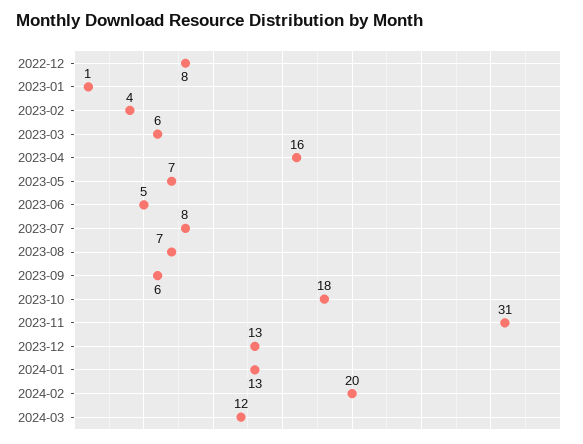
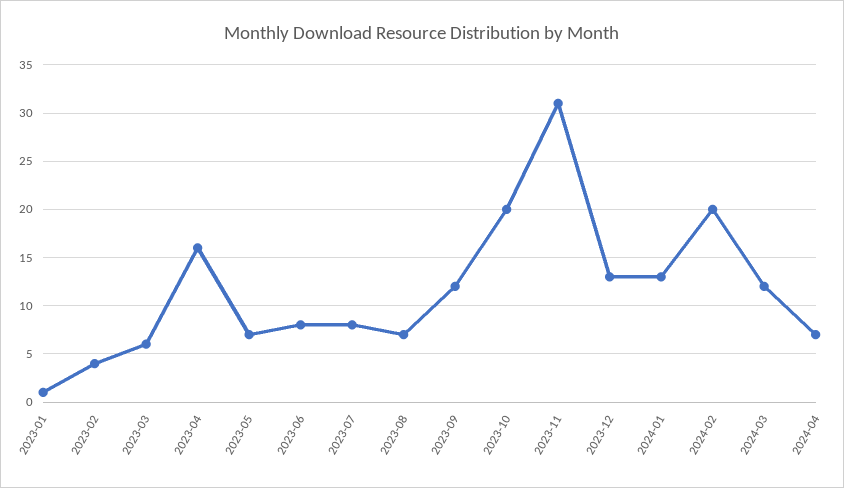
2022-12: 8 -> none
2023-06: 5 -> 8
2023-09: 6 -> 12
2023-10: 18 -> 20
2024-04: none -> 7

